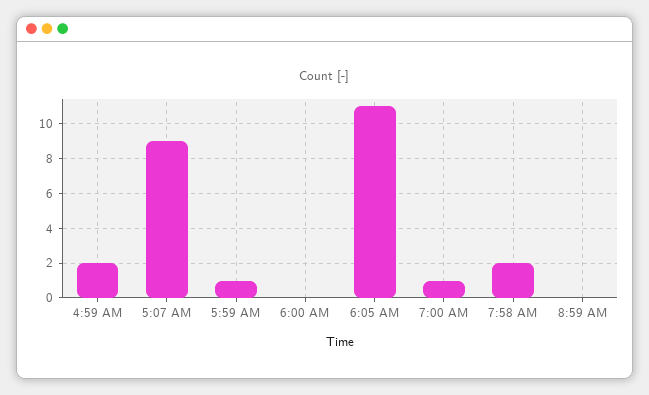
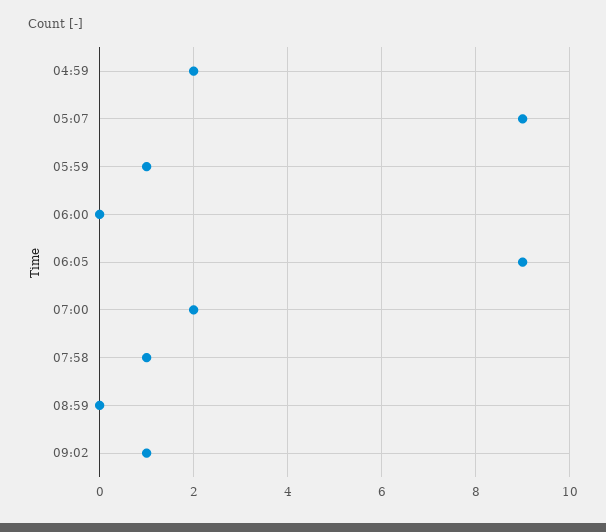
6:05 AM: 11 -> 9
7:00 AM: 1 -> 2
7:58 AM: 2 -> 1
09:02: none -> 1

